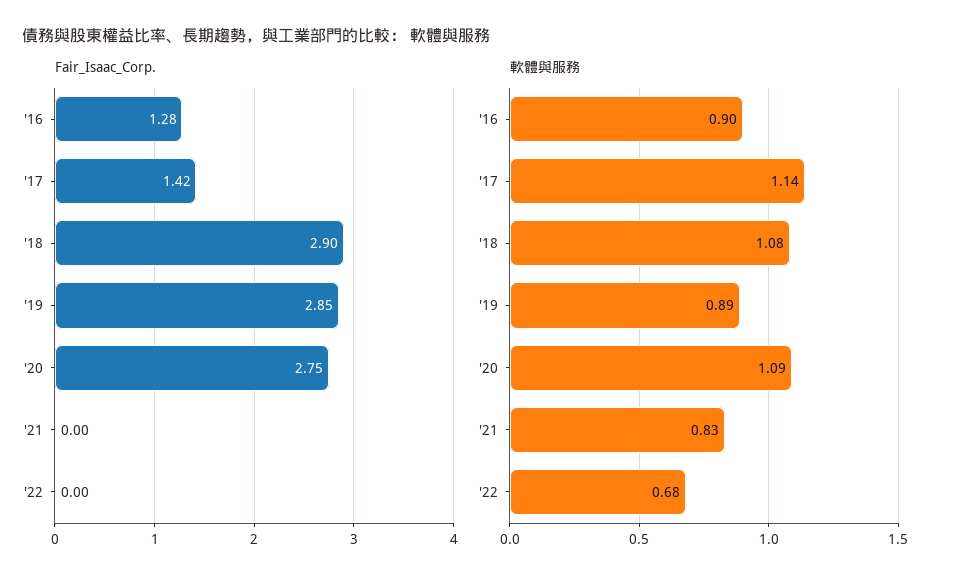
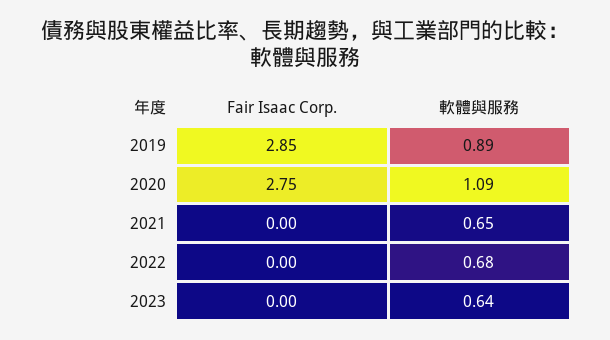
Fair_Isaac_Corp., '16: 1.28 -> none
Fair_Isaac_Corp., '17: 1.42 -> none
Fair_Isaac_Corp., '18: 2.9 -> none
軟體與服務, '16: 0.9 -> none
軟體與服務, '17: 1.14 -> none
軟體與服務, '18: 1.08 -> none
軟體與服務, '21: 0.83 -> 0.65
Fair_Isaac_Corp., 2023: none -> 0
軟體與服務, 2023: none -> 0.64

